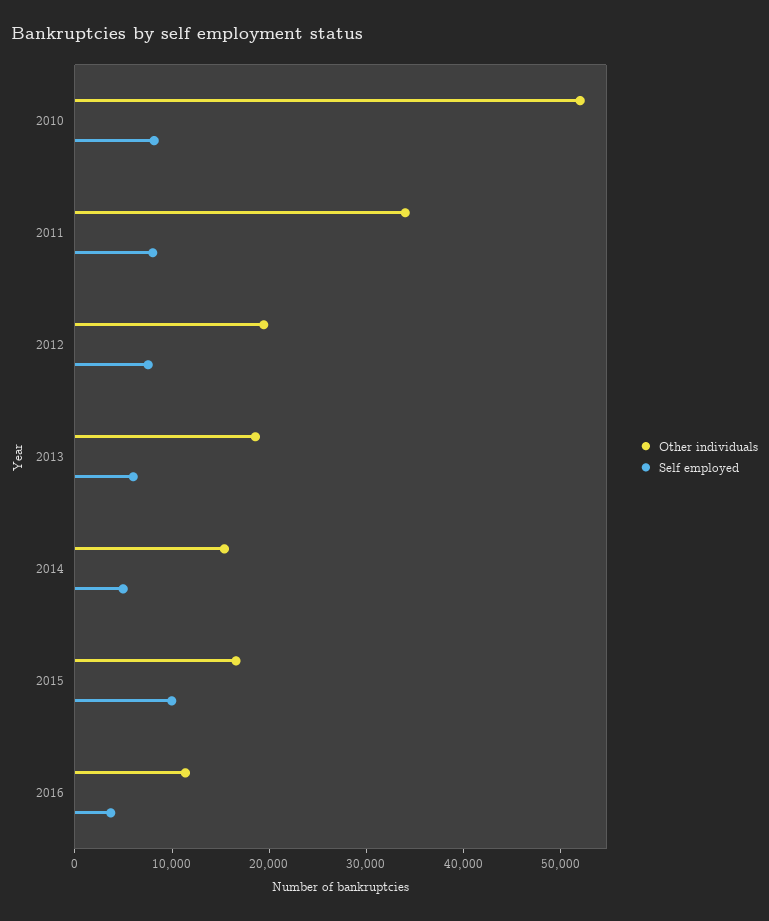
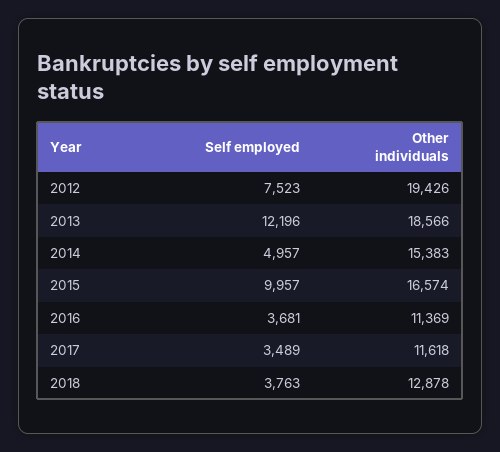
Other individuals, 2010: 52000 -> none
Self employed, 2010: 8000 -> none
Other individuals, 2011: 34000 -> none
Self employed, 2011: 8000 -> none
Self employed, 2013: 6000 -> 12196
Self employed, 2017: none -> 3489
Other individuals, 2017: none -> 11618
Self employed, 2018: none -> 3763
Other individuals, 2018: none -> 12878

